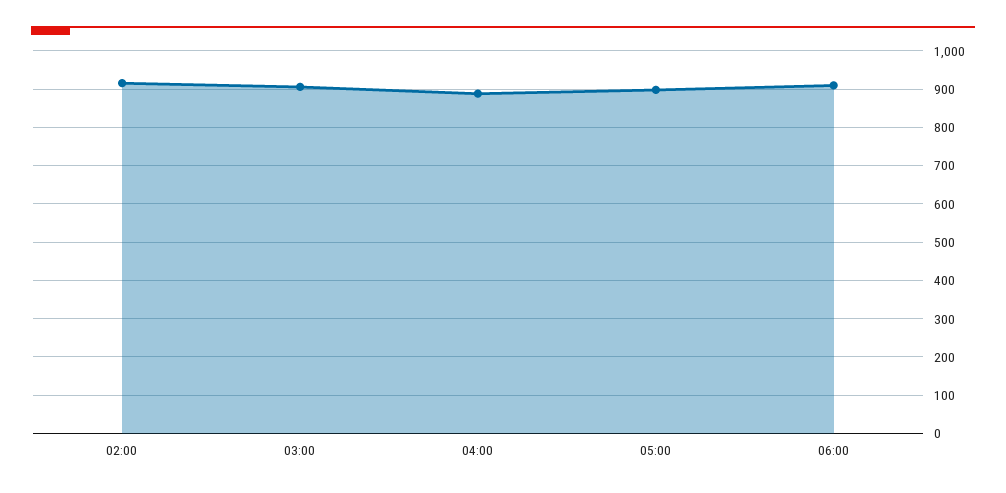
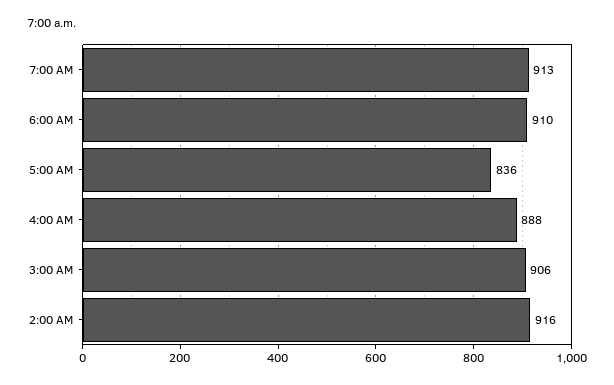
05:00: 900 -> 836
7:00 AM: none -> 913

